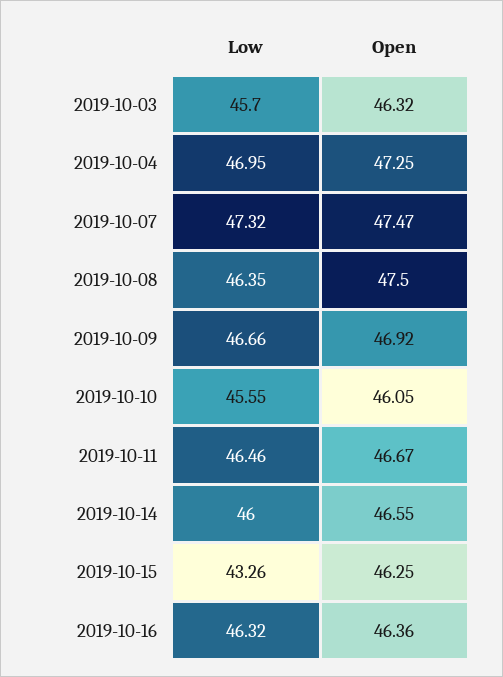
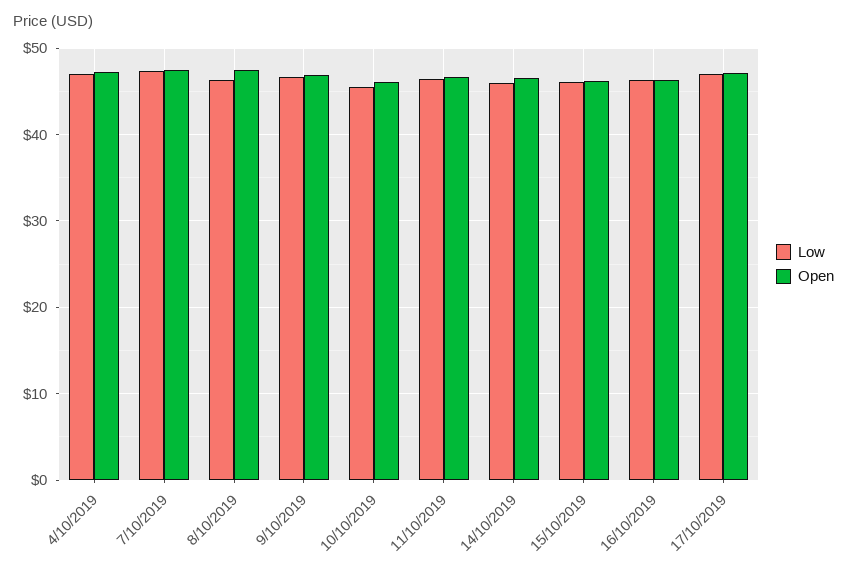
Low, 2019-10-03: 45.7 -> none
Open, 2019-10-03: 46.32 -> none
Low, 2019-10-15: 43.26 -> 46
Low, 17/10/2019: none -> 47
Open, 17/10/2019: none -> 47

